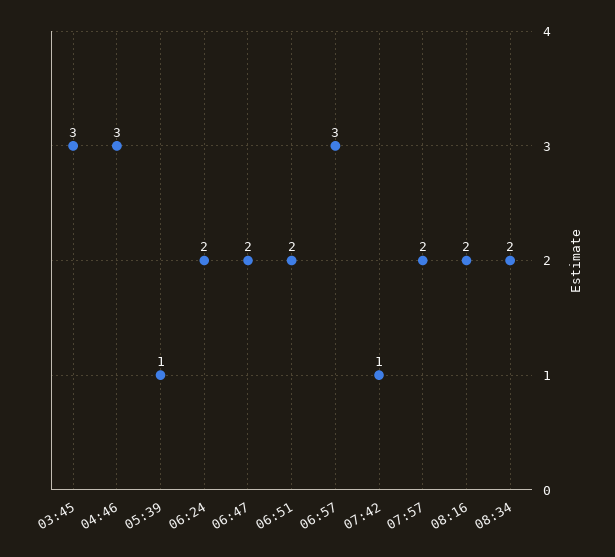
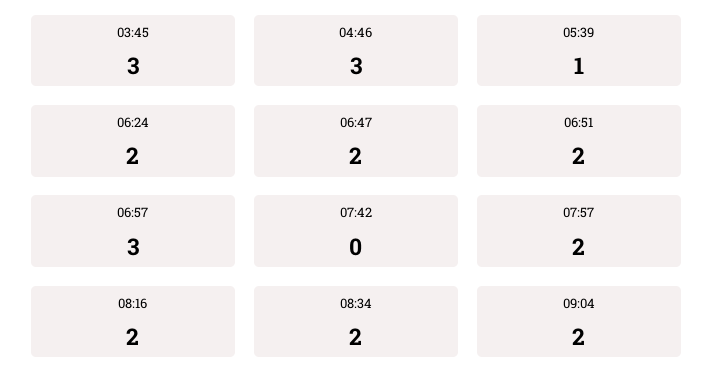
07:42: 1 -> 0
09:04: none -> 2

